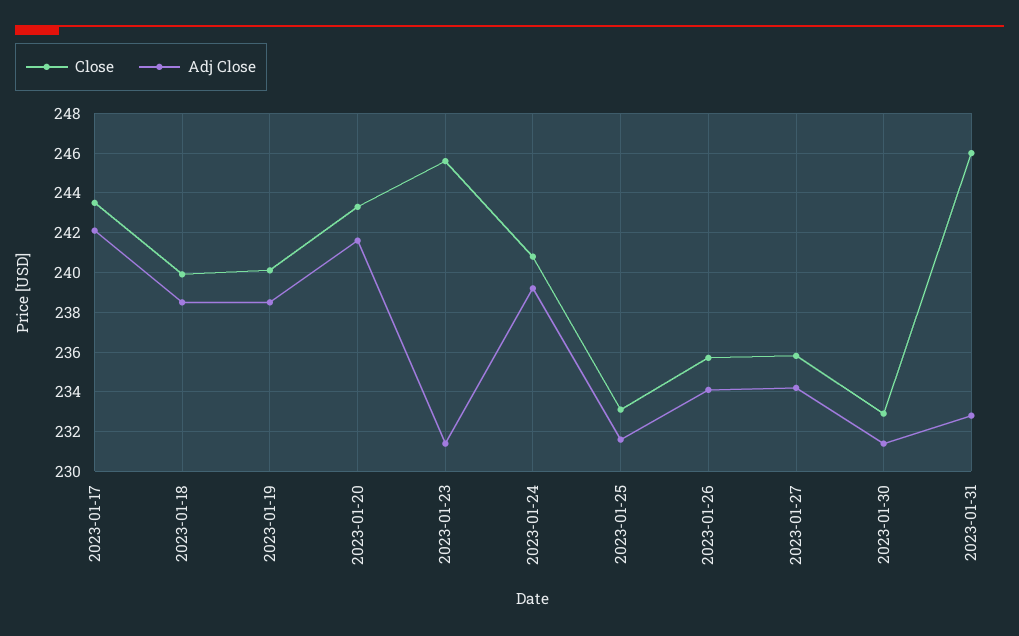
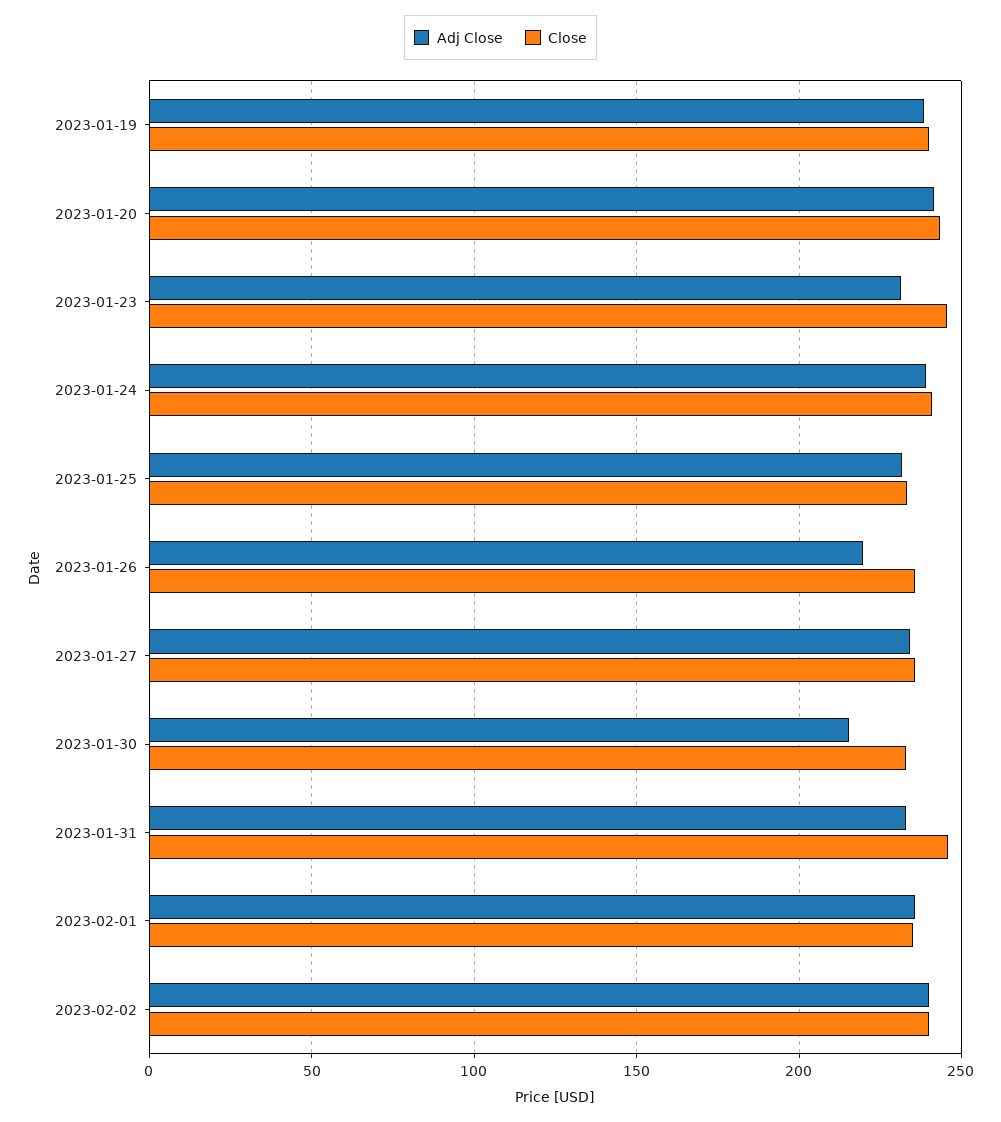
Close, 2023-01-17: 243.5 -> none
Adj Close, 2023-01-17: 242 -> none
Close, 2023-01-18: 240 -> none
Adj Close, 2023-01-18: 238.5 -> none
Adj Close, 2023-01-26: 234 -> 220
Adj Close, 2023-01-30: 231.5 -> 215
Adj Close, 2023-02-01: none -> 235
Close, 2023-02-01: none -> 235
Adj Close, 2023-02-02: none -> 240
Close, 2023-02-02: none -> 240

